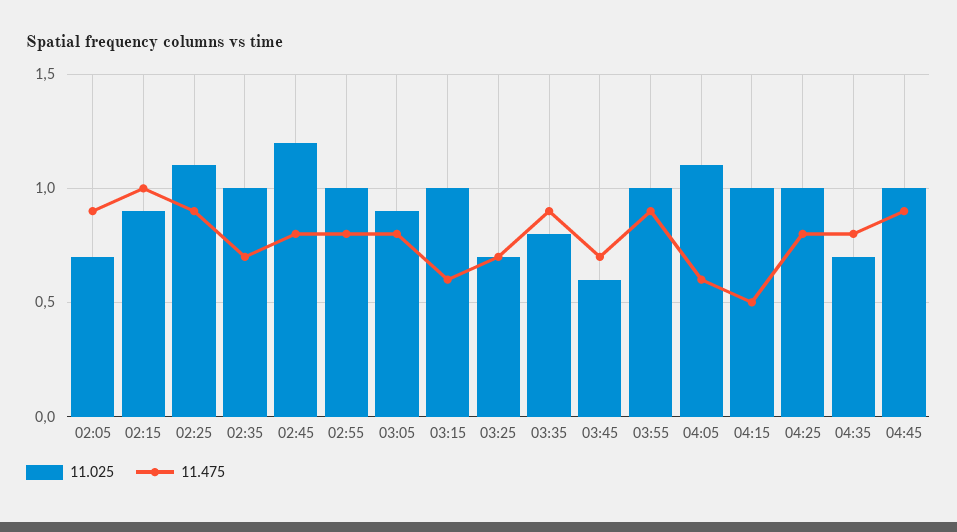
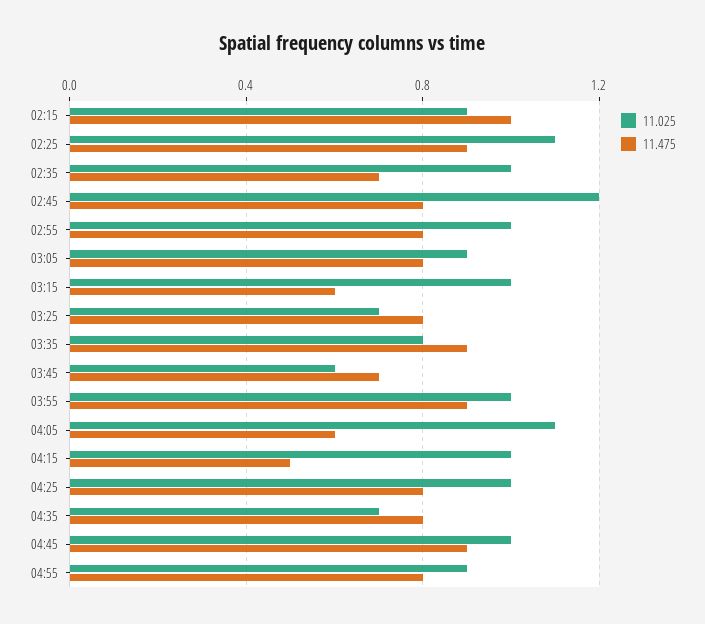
11.025, 02:05: 0.7 -> none
11.475, 02:05: 0.9 -> none
11.475, 03:25: 0.7 -> 0.8
11.025, 04:55: none -> 0.9
11.475, 04:55: none -> 0.8

